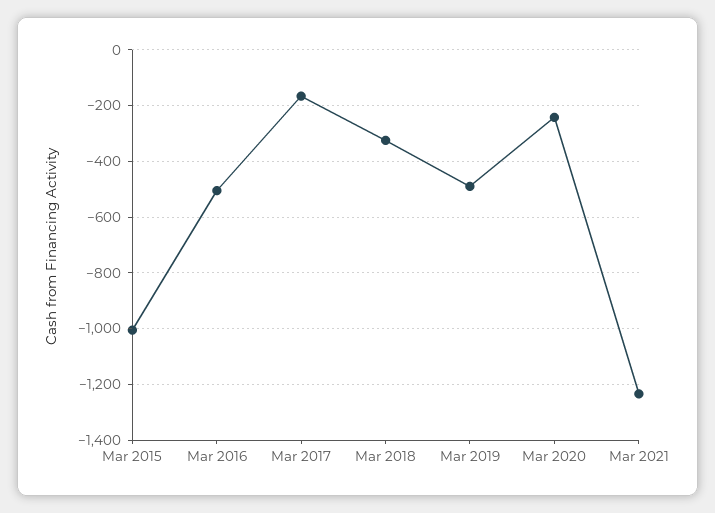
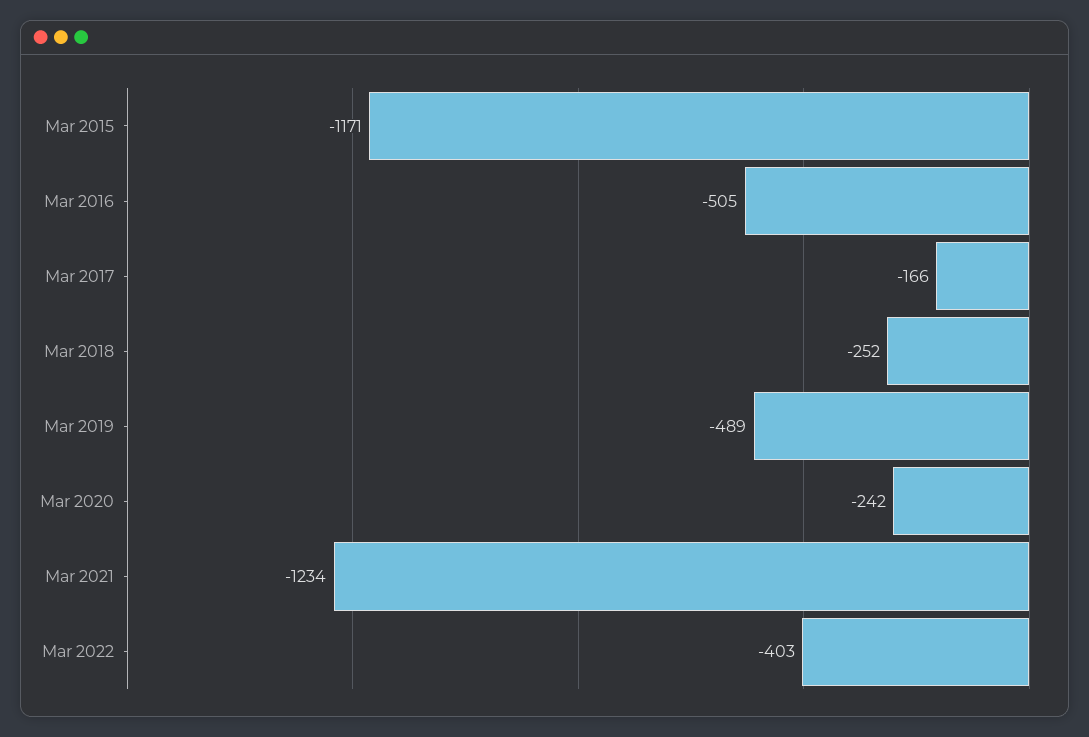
Mar 2015: -1000 -> -1171
Mar 2018: -325 -> -252
Mar 2022: none -> -403

